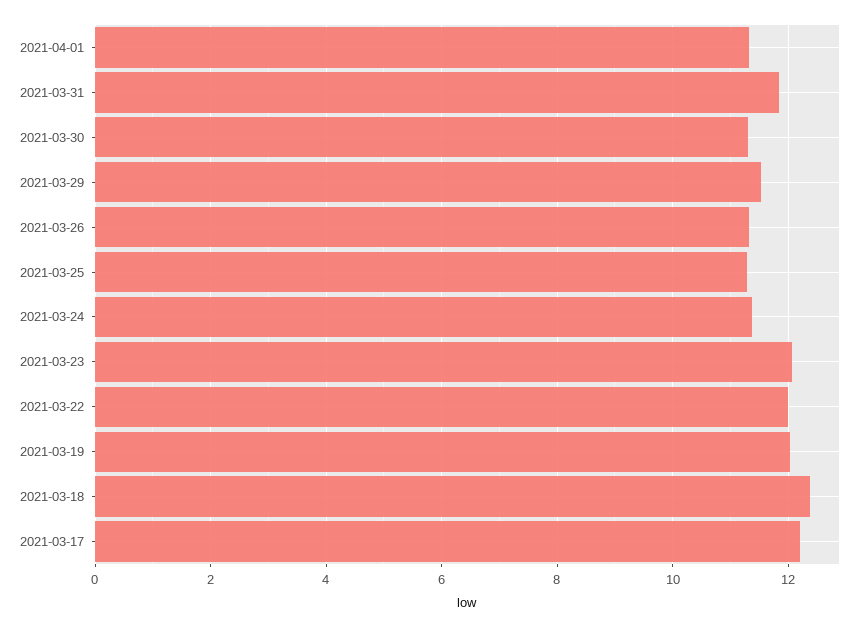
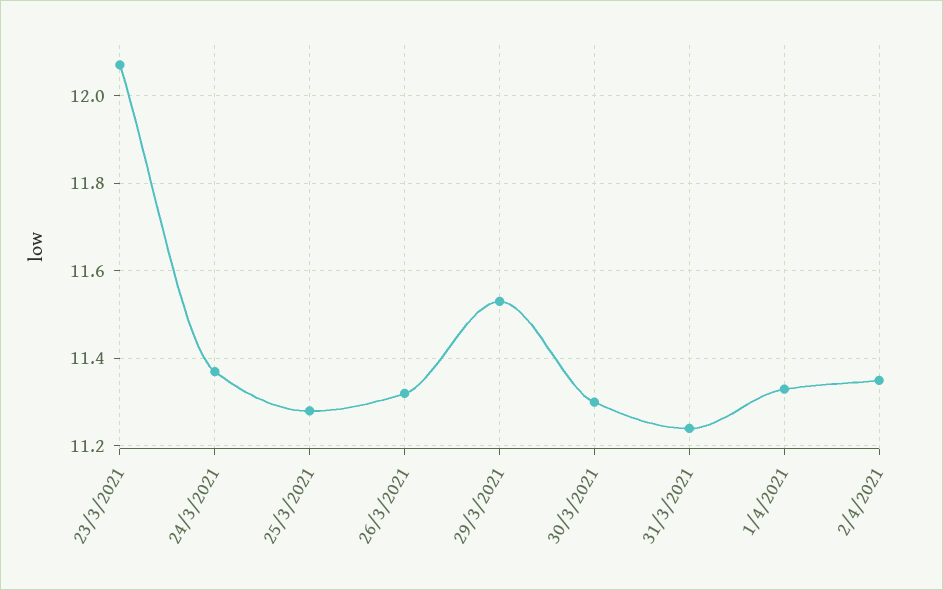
2021-03-31: 11.8 -> 11.25
2021-03-22: 12 -> none
2021-03-19: 12 -> none
2021-03-18: 12.4 -> none
2021-03-17: 12.2 -> none
2/4/2021: none -> 11.35

